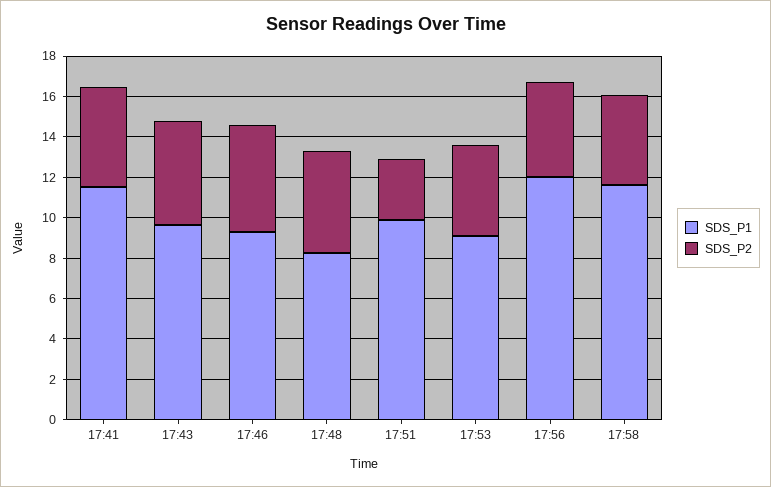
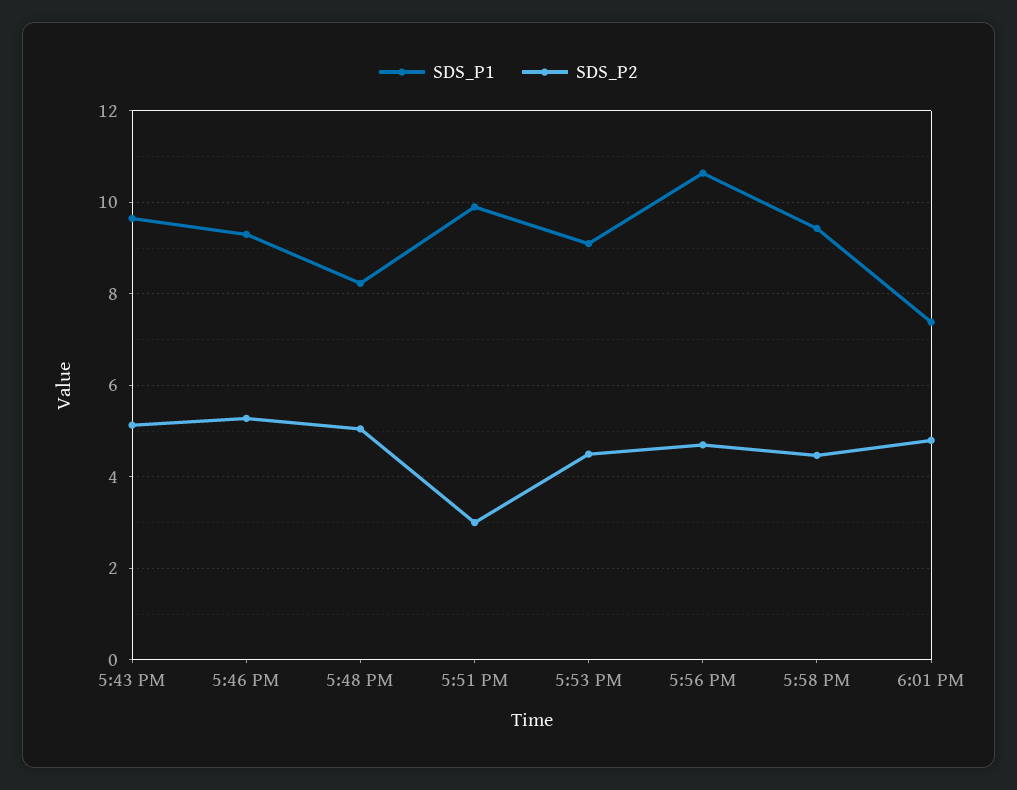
SDS_P1, 17:41: 11.5 -> none
SDS_P2, 17:41: 5 -> none
SDS_P1, 17:56: 12 -> 10.6
SDS_P1, 17:58: 11.5 -> 9.4
SDS_P1, 6:01 PM: none -> 7.4
SDS_P2, 6:01 PM: none -> 4.8

